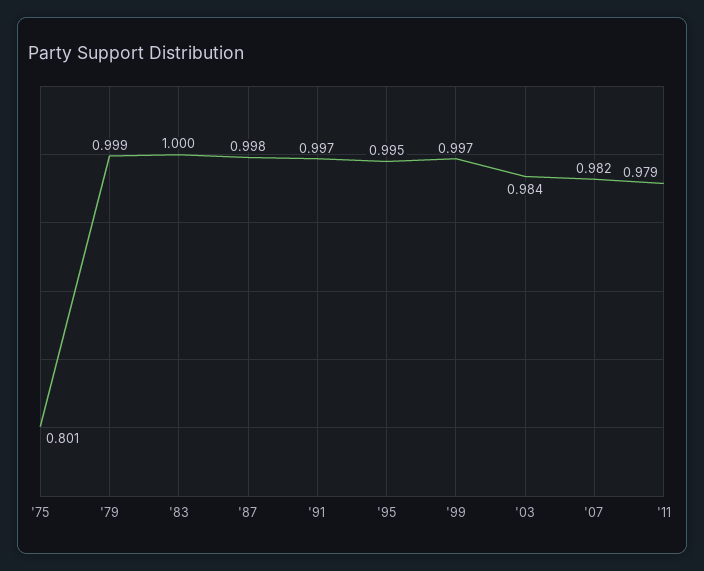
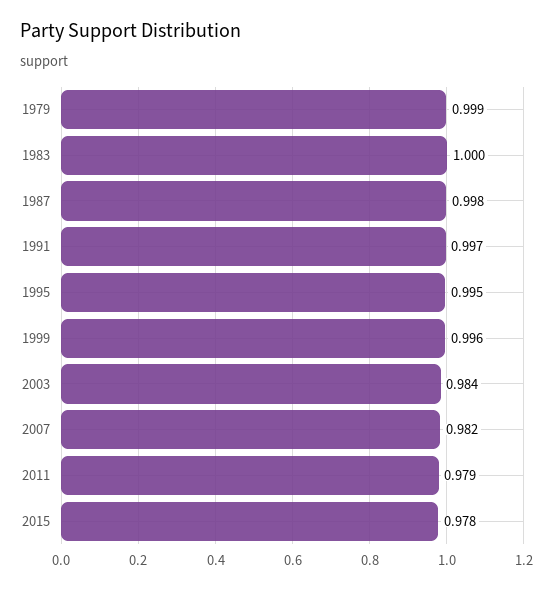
'75: 0.801 -> none
'99: 0.997 -> 0.996
2015: none -> 0.978

